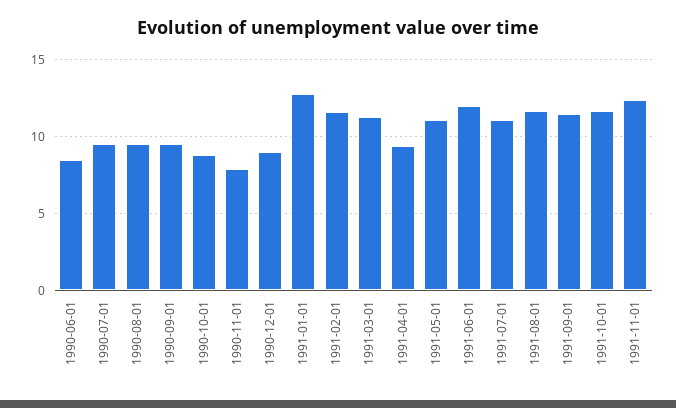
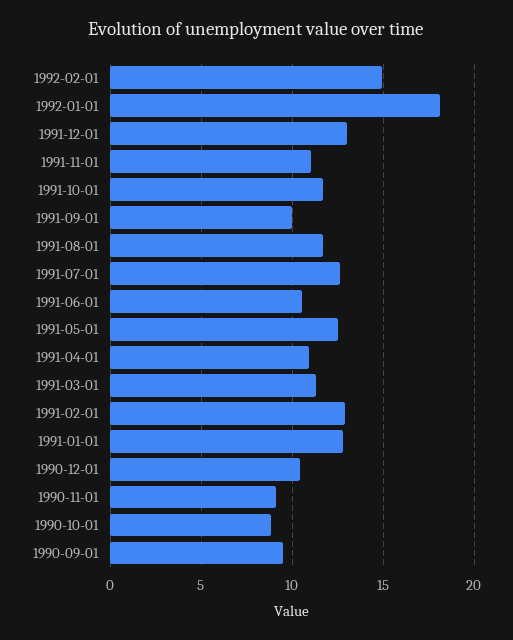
1990-06-01: 8.5 -> none
1990-07-01: 9.5 -> none
1990-08-01: 9.5 -> none
1990-11-01: 8 -> 9
1990-12-01: 9 -> 10.5
1991-02-01: 11.5 -> 13
1991-04-01: 9.5 -> 11
1991-05-01: 11 -> 12.5
1991-06-01: 12 -> 10.5
1991-07-01: 11 -> 12.5
1991-09-01: 11.5 -> 10
1991-11-01: 12.5 -> 11
1992-02-01: none -> 15
1992-01-01: none -> 18
1991-12-01: none -> 13

